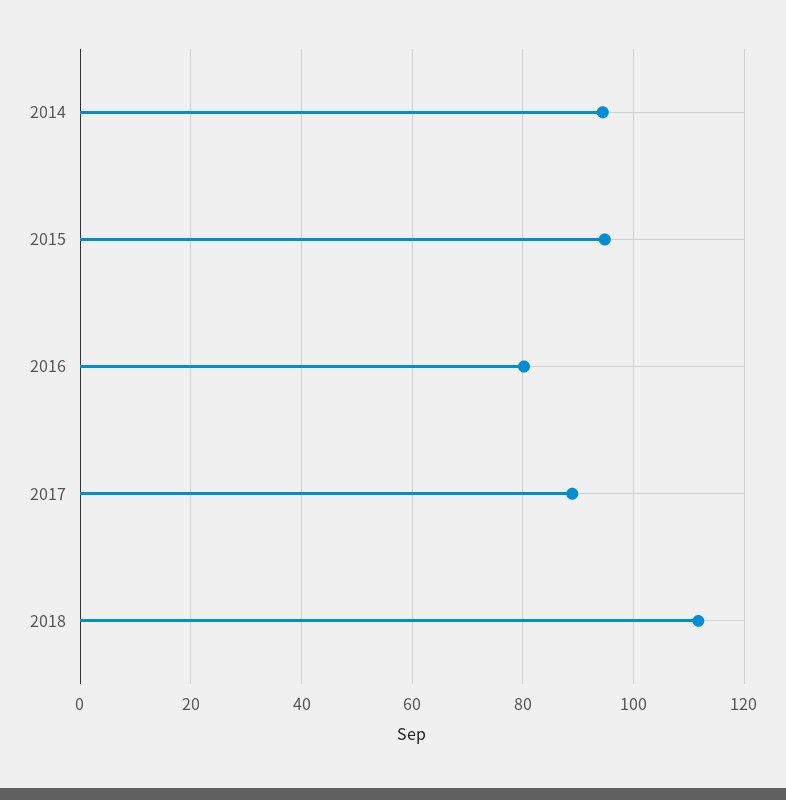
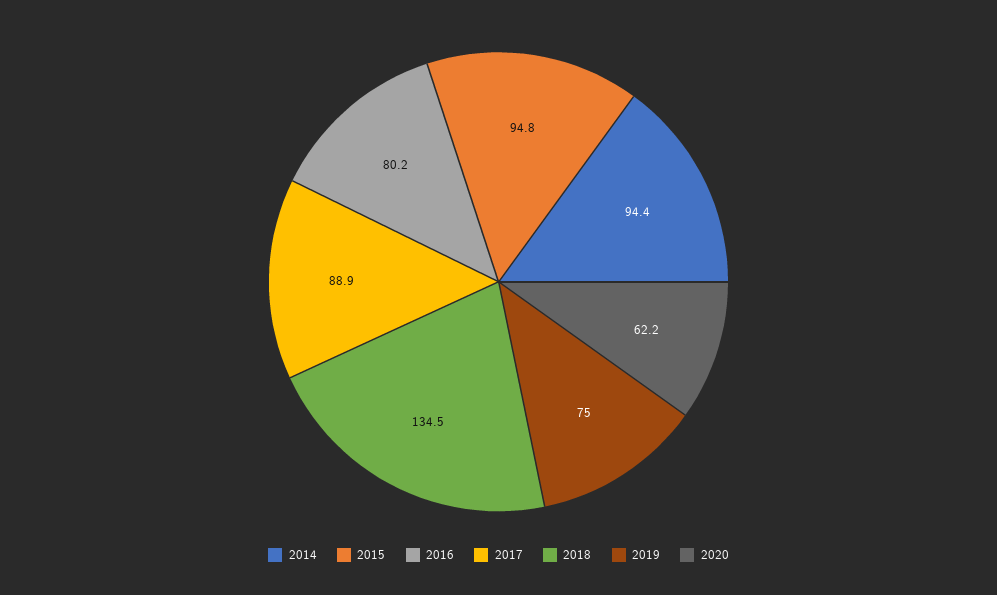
2018: 112 -> 134.5
2019: none -> 75
2020: none -> 62.2

